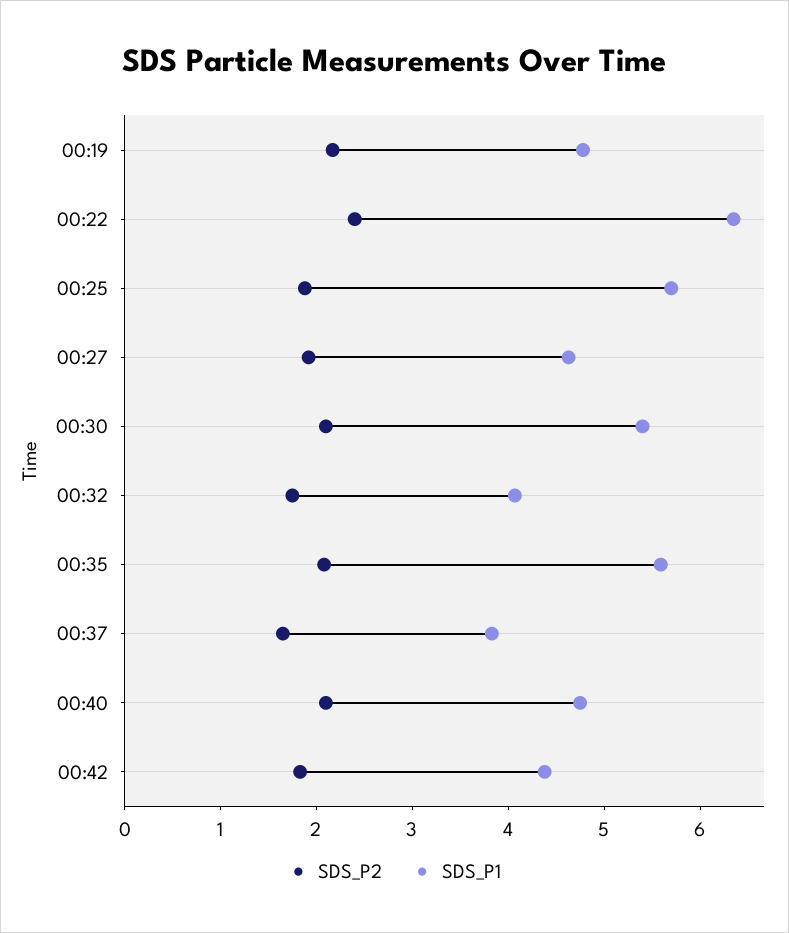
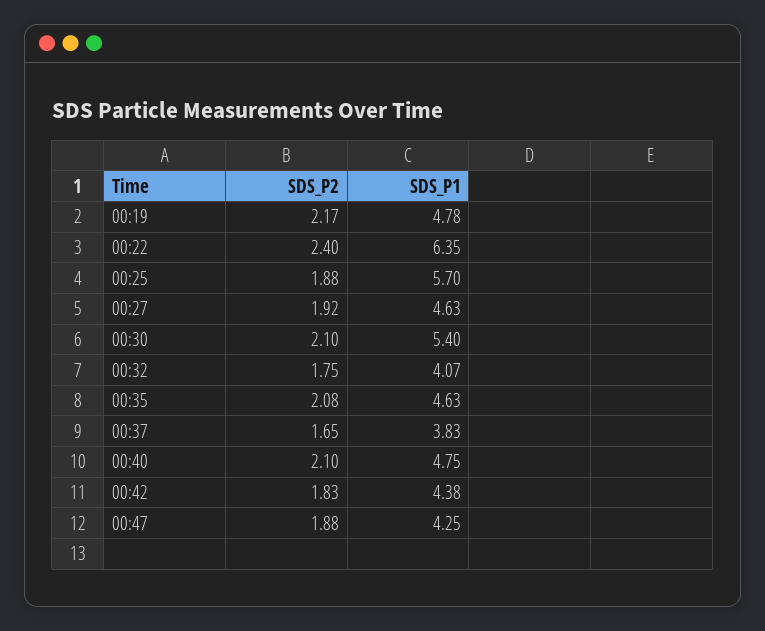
SDS_P1, 00:35: 5.6 -> 4.63
SDS_P2, 00:47: none -> 1.88
SDS_P1, 00:47: none -> 4.25

